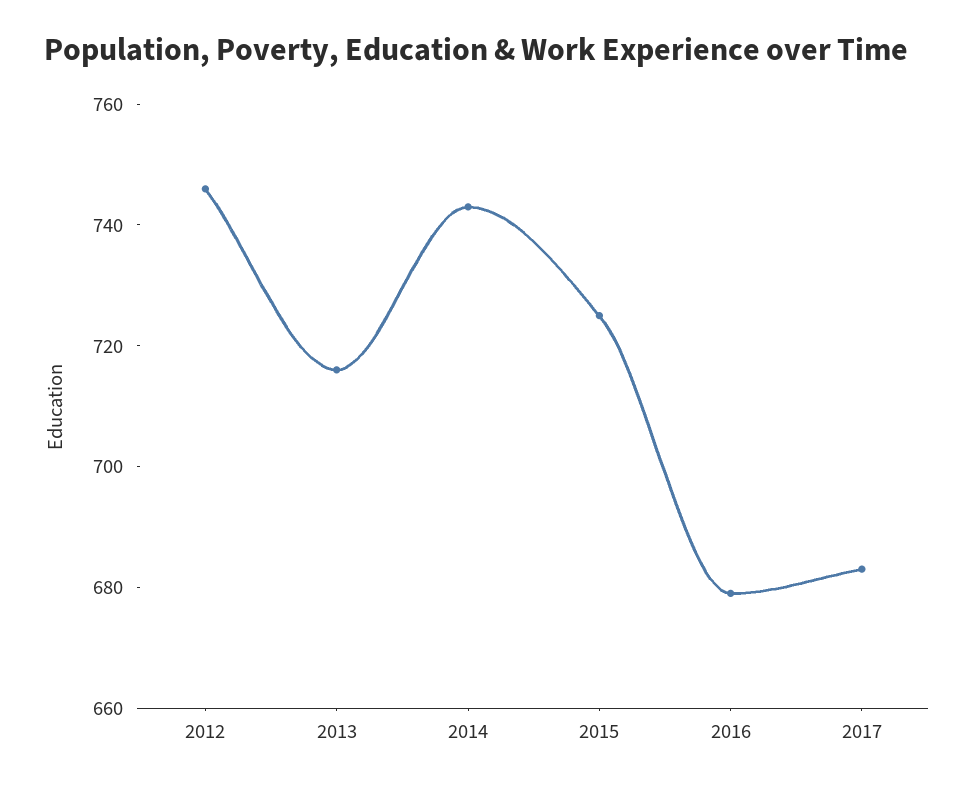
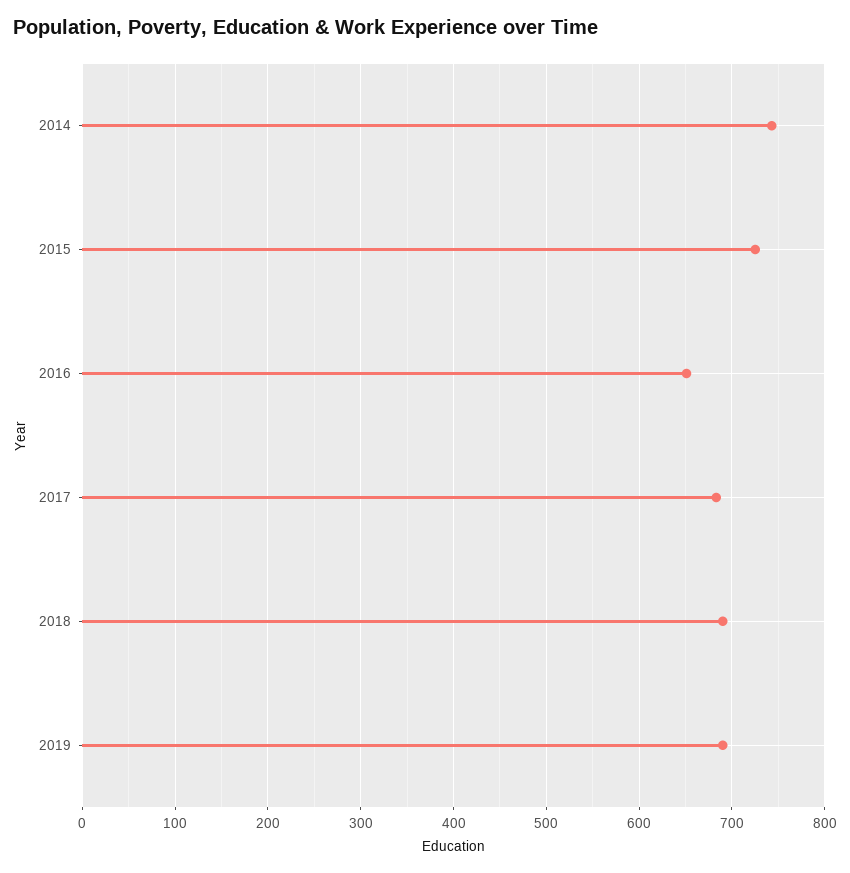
2012: 745 -> none
2013: 715 -> none
2016: 680 -> 650
2018: none -> 690
2019: none -> 690

